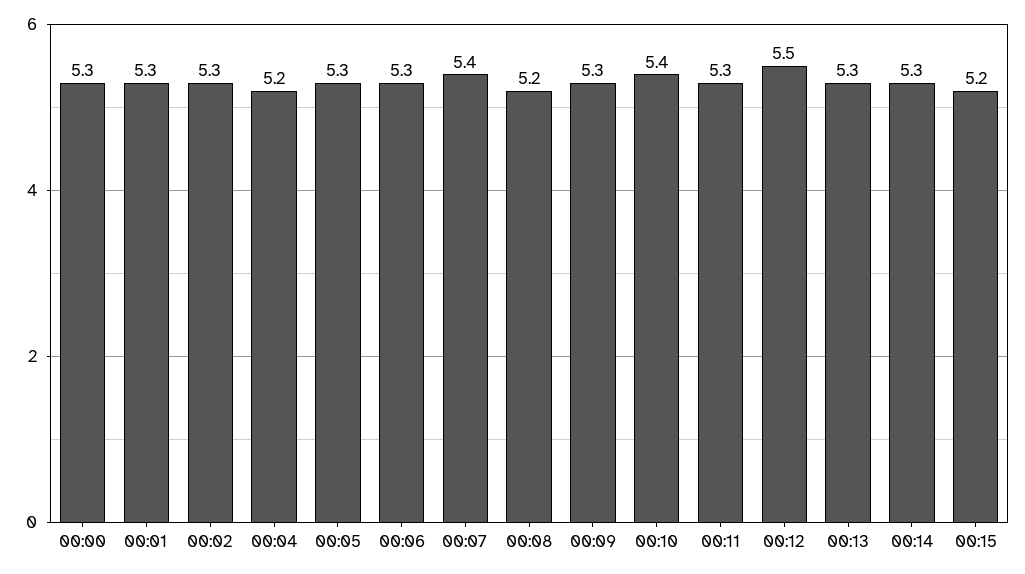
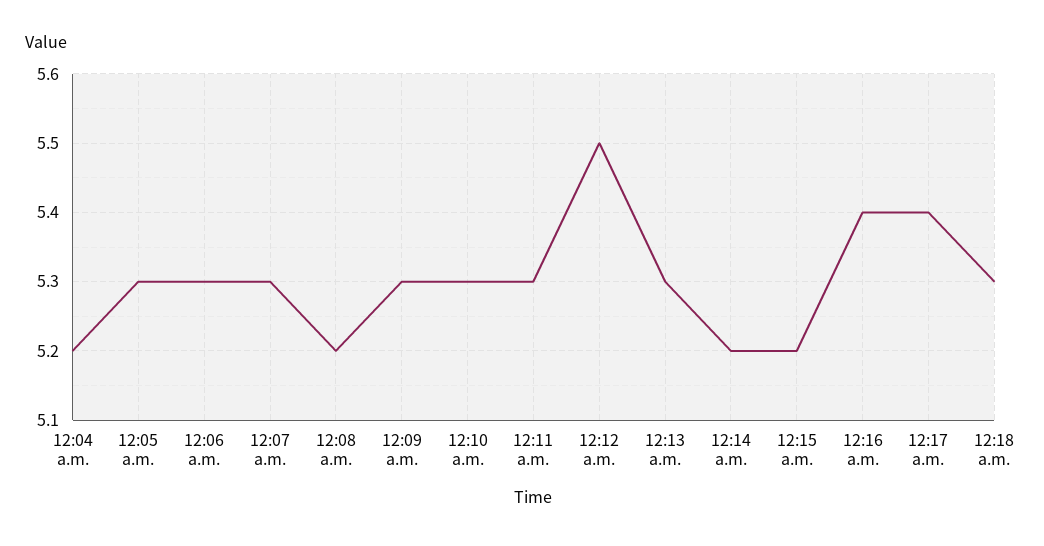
00:00: 5.3 -> none
00:01: 5.3 -> none
00:02: 5.3 -> none
00:07: 5.4 -> 5.3
00:10: 5.4 -> 5.3
00:14: 5.3 -> 5.2
12:16 a.m.: none -> 5.4
12:17 a.m.: none -> 5.4
12:18 a.m.: none -> 5.3

